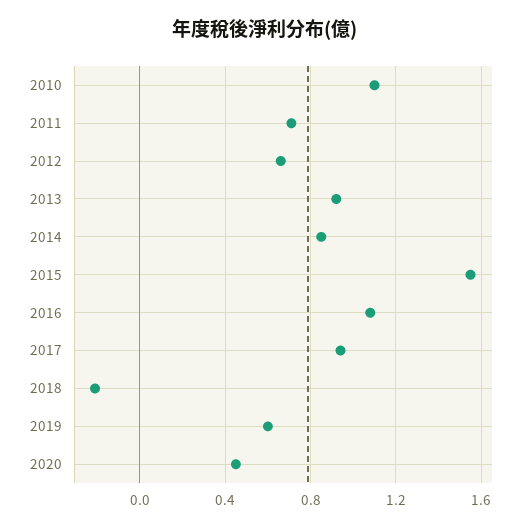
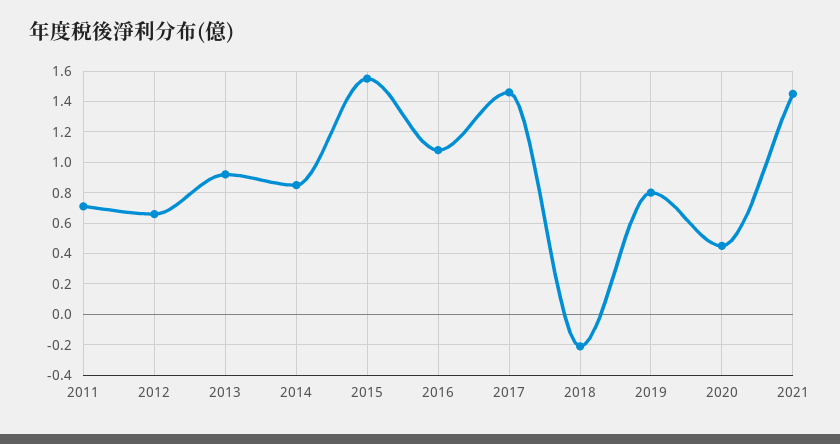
2010: 1.1 -> none
2017: 0.95 -> 1.45
2019: 0.6 -> 0.8
2021: none -> 1.45

